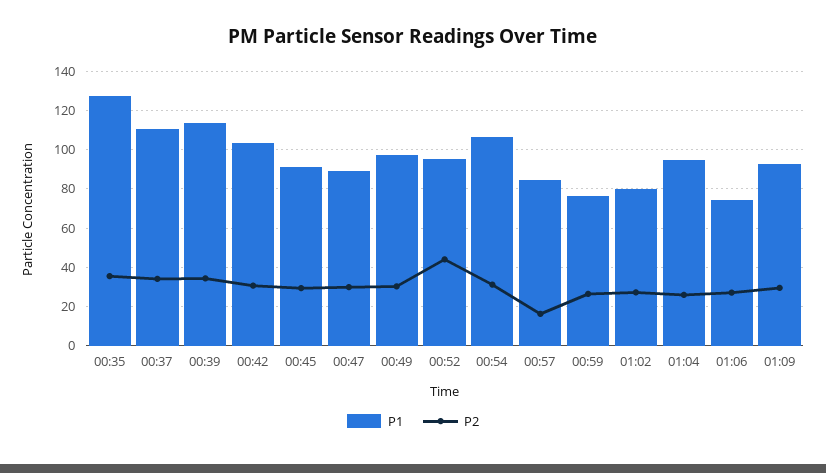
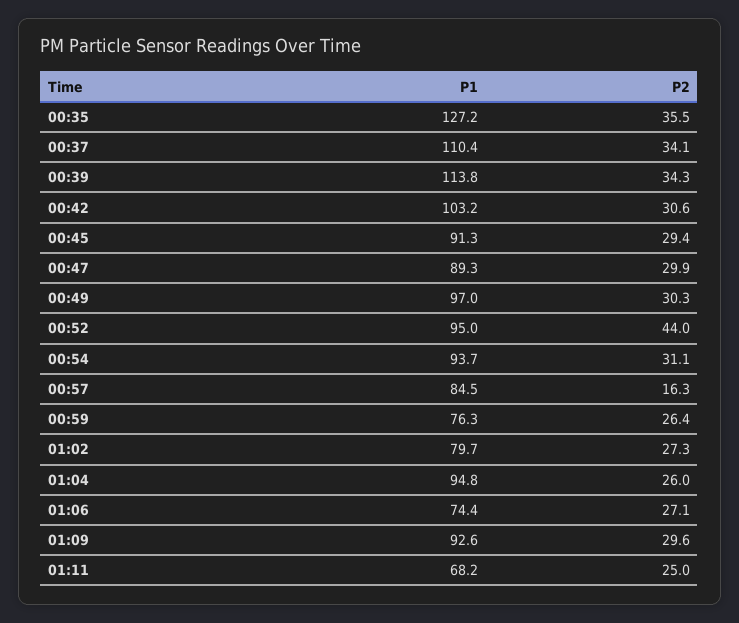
P1, 00:54: 105 -> 93.7
P1, 01:11: none -> 68.2
P2, 01:11: none -> 25

